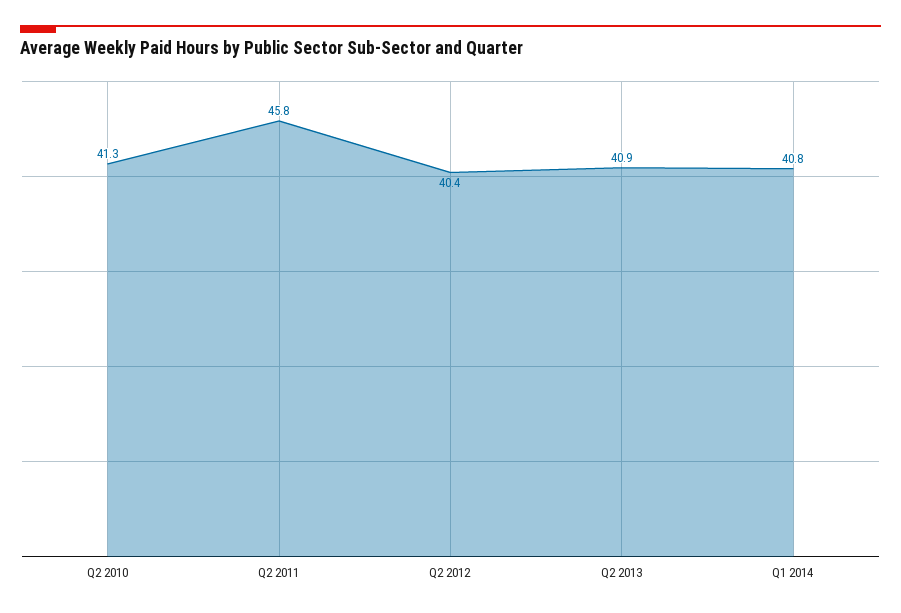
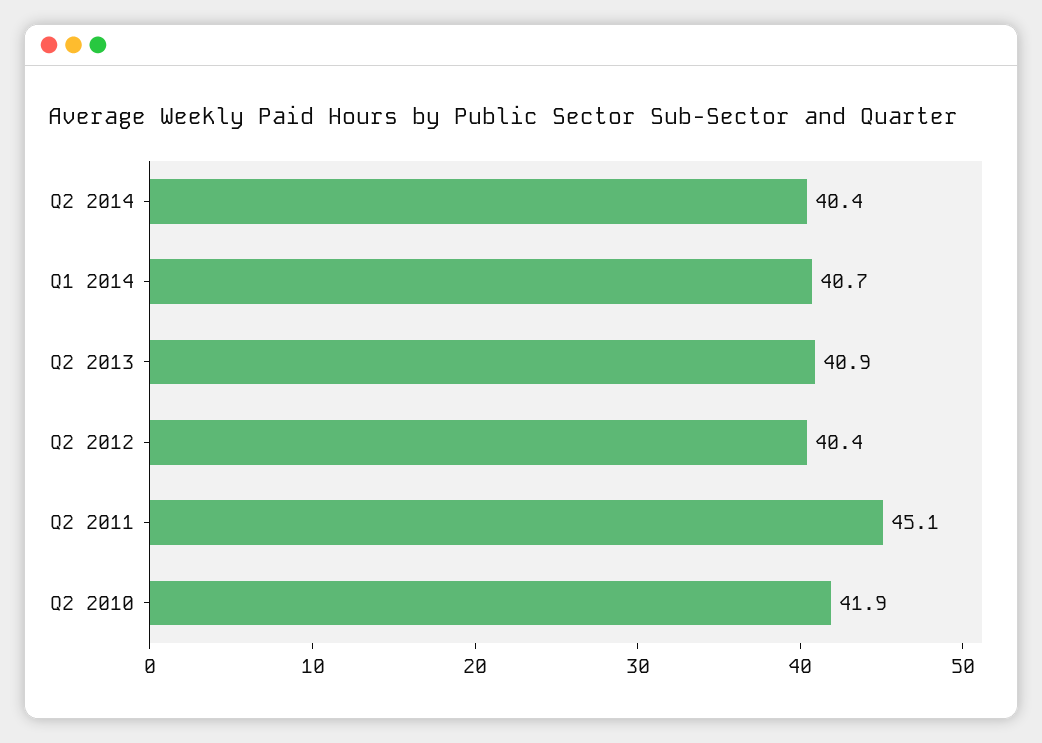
Q2 2010: 41.3 -> 41.9
Q2 2011: 45.8 -> 45.1
Q1 2014: 40.8 -> 40.7
Q2 2014: none -> 40.4

